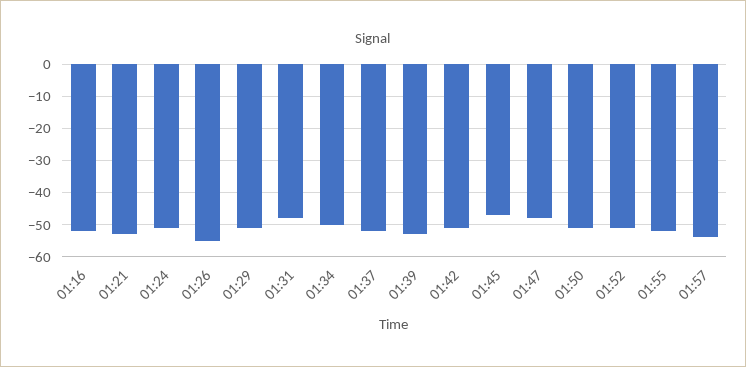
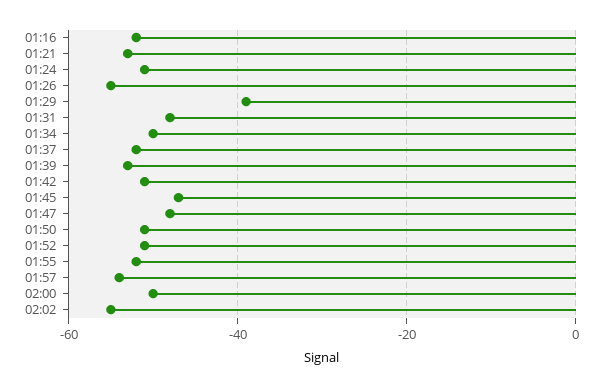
01:29: -50 -> -40
02:00: none -> -50
02:02: none -> -55

